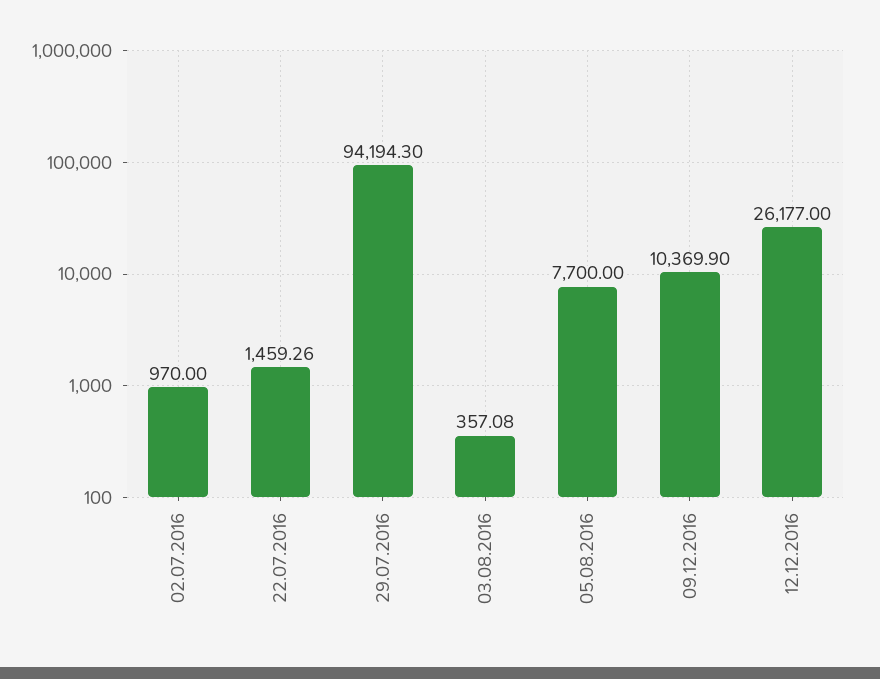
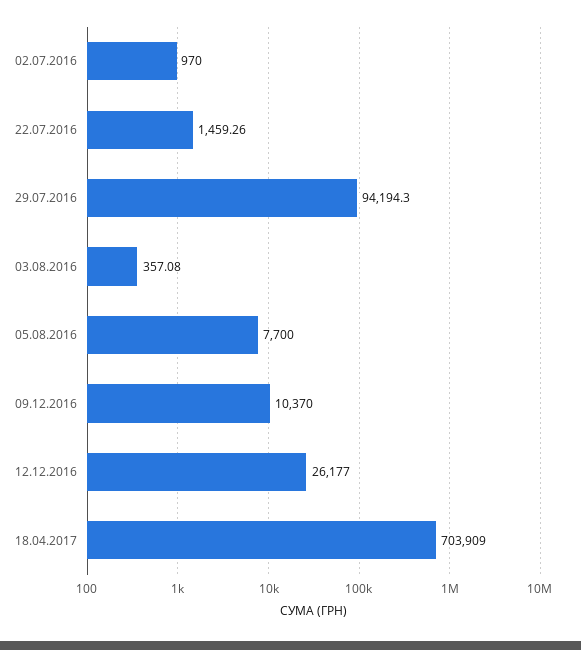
09.12.2016: 10369.9 -> 10370
18.04.2017: none -> 703909

